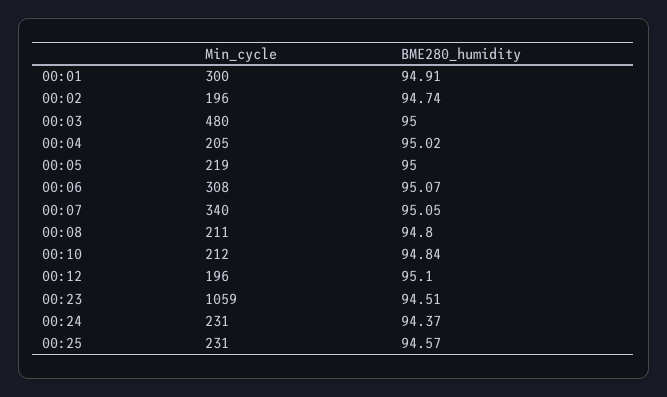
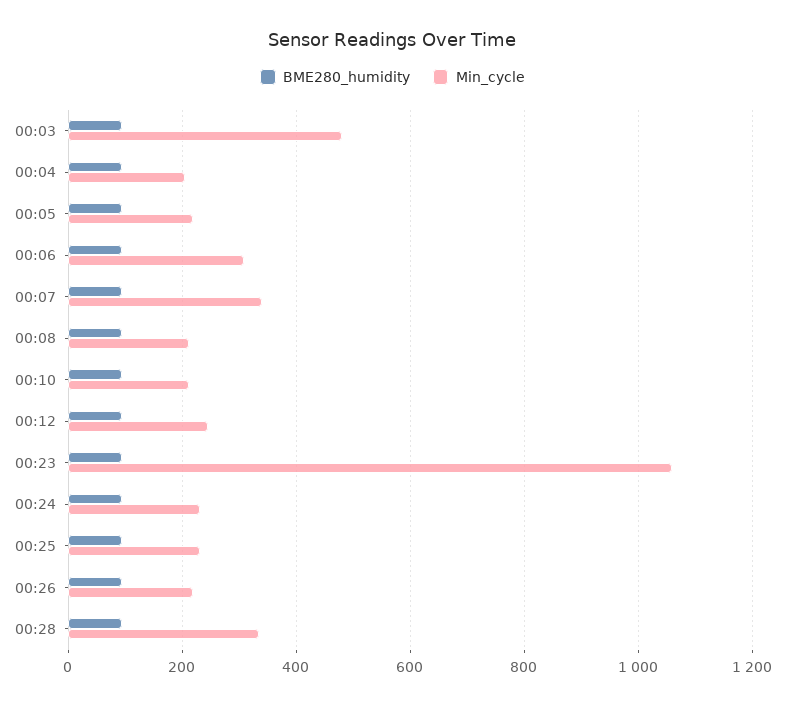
Min_cycle, 00:01: 300 -> none
BME280_humidity, 00:01: 94.91 -> none
Min_cycle, 00:02: 196 -> none
BME280_humidity, 00:02: 94.74 -> none
Min_cycle, 00:12: 196 -> 240
BME280_humidity, 00:26: none -> 100
Min_cycle, 00:26: none -> 220
BME280_humidity, 00:28: none -> 100
Min_cycle, 00:28: none -> 340

